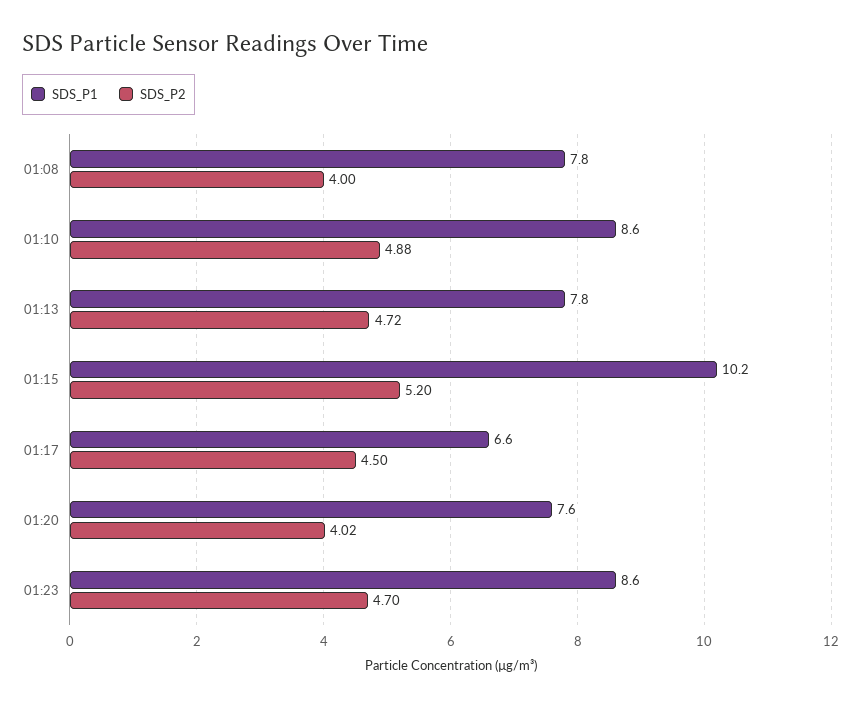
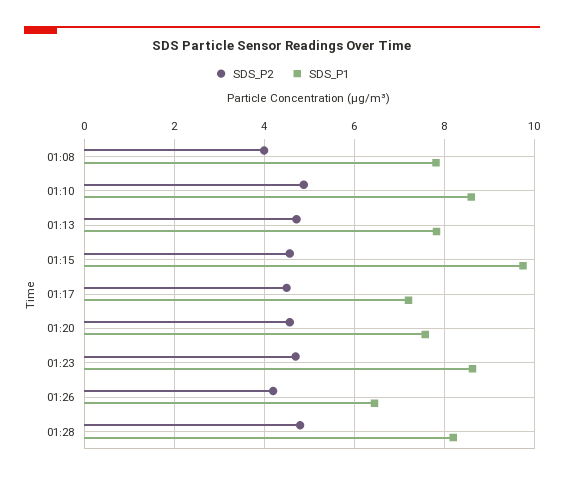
SDS_P1, 01:15: 10.2 -> 9.8
SDS_P2, 01:15: 5.2 -> 4.6
SDS_P1, 01:17: 6.6 -> 7.2
SDS_P2, 01:20: 4.02 -> 4.6
SDS_P2, 01:26: none -> 4.2
SDS_P1, 01:26: none -> 6.4
SDS_P2, 01:28: none -> 4.8
SDS_P1, 01:28: none -> 8.2

